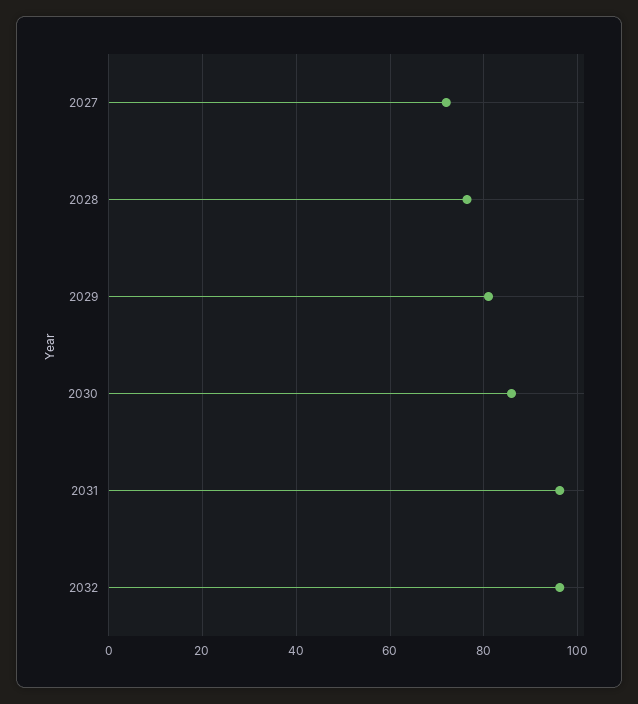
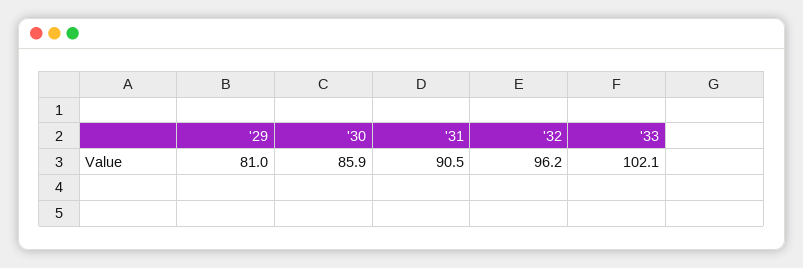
2027: 72 -> none
2028: 76 -> none
2031: 96 -> 90.5
'33: none -> 102.1

